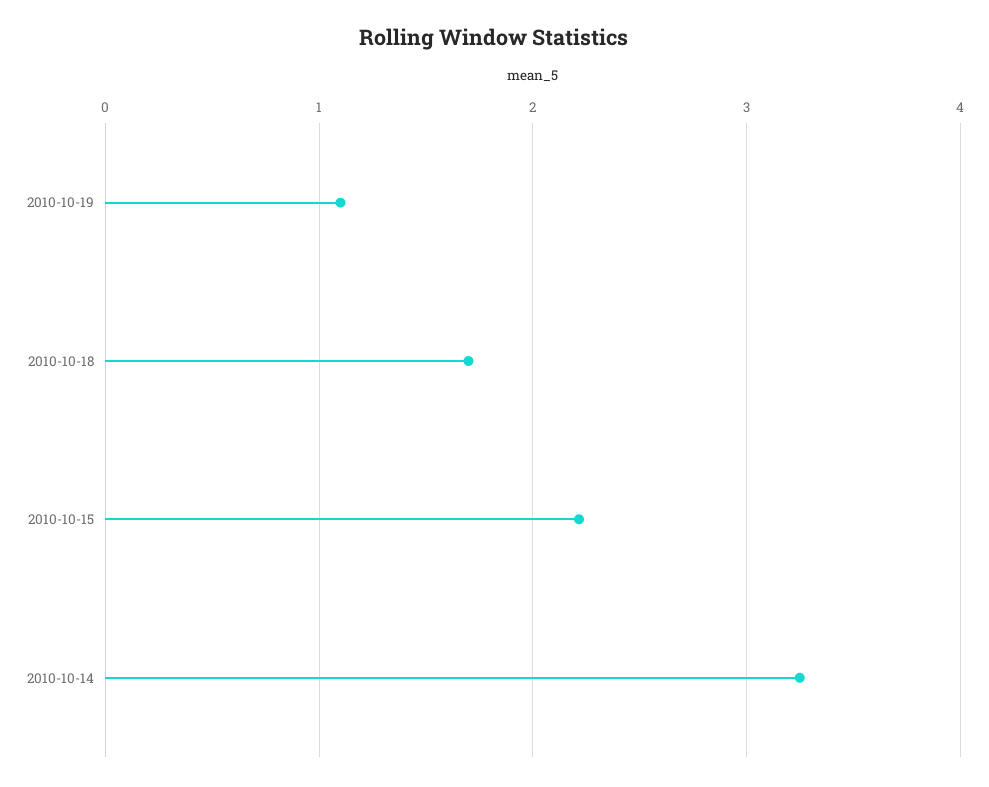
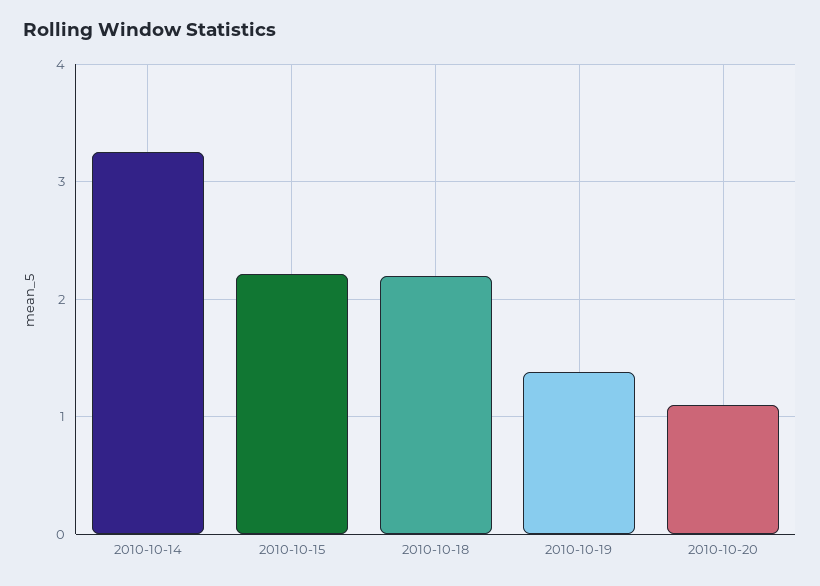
2010-10-19: 1.1 -> 1.4
2010-10-18: 1.7 -> 2.2
2010-10-20: none -> 1.1

